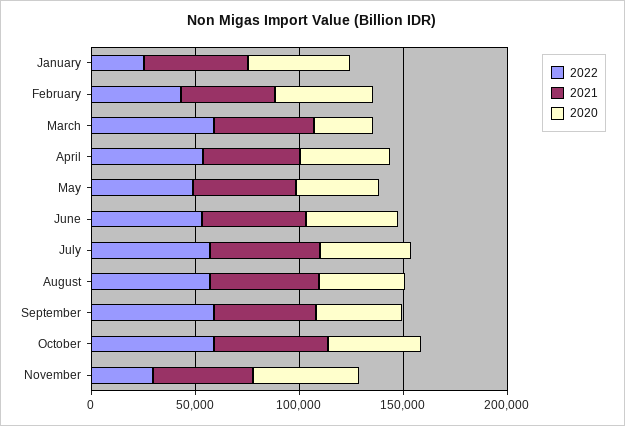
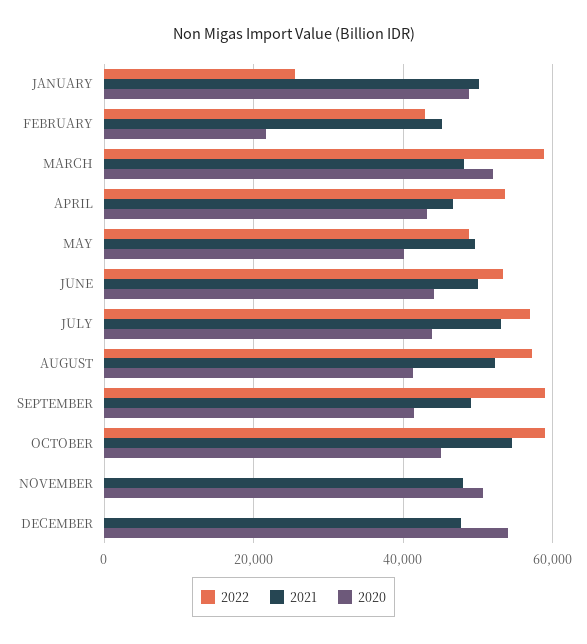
2020, February: 50000 -> 22000
2020, March: 30000 -> 52000
2022, November: 30000 -> 0
2022, DECEMBER: none -> 0
2021, DECEMBER: none -> 48000
2020, DECEMBER: none -> 54000

